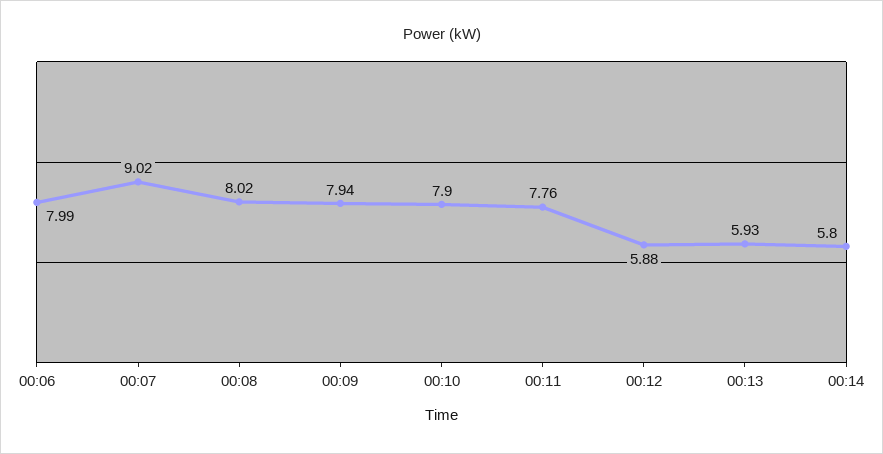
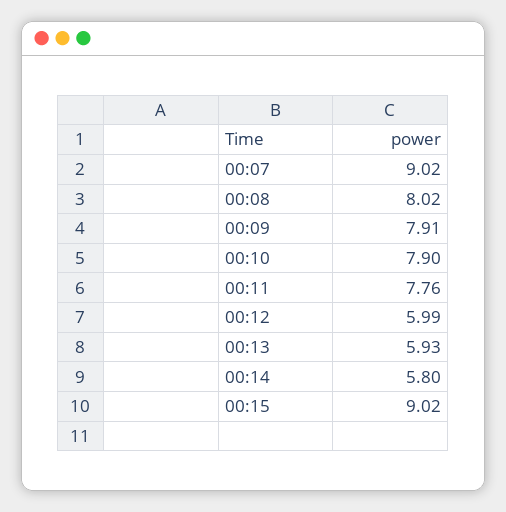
00:06: 7.99 -> none
00:09: 7.94 -> 7.91
00:12: 5.88 -> 5.99
00:15: none -> 9.02

